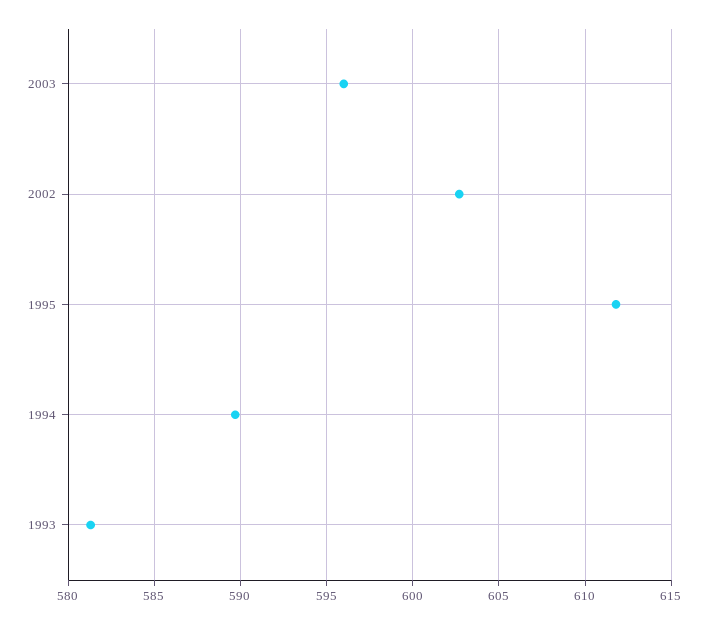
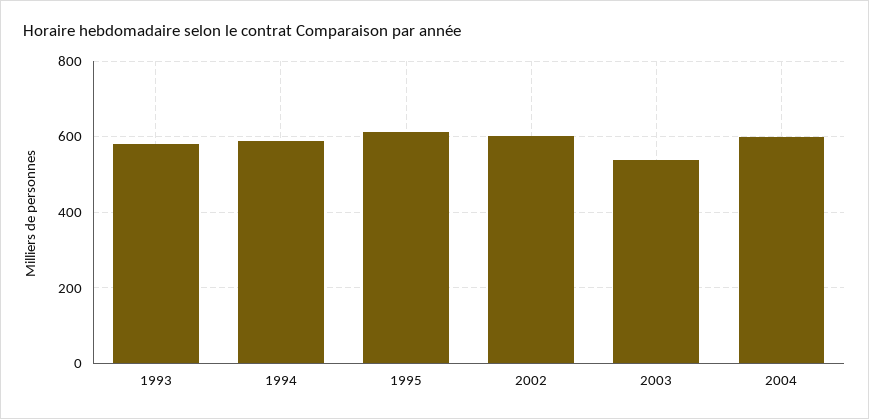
2003: 596 -> 540
2004: none -> 600

